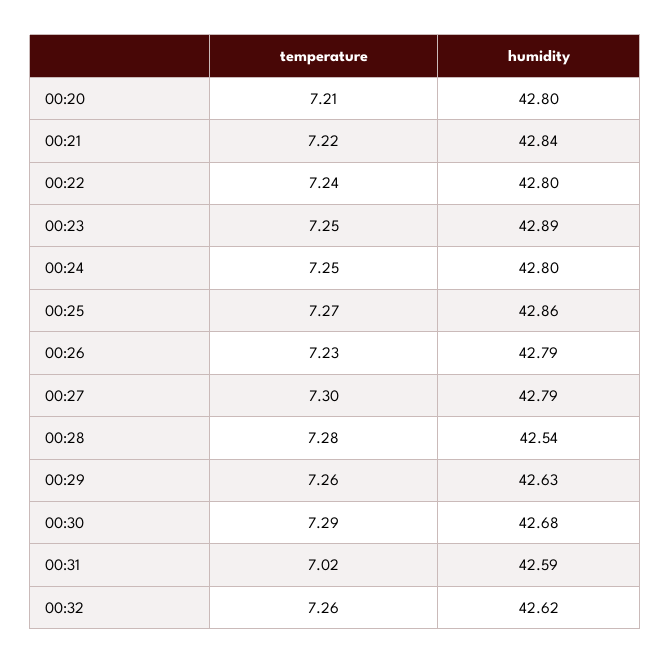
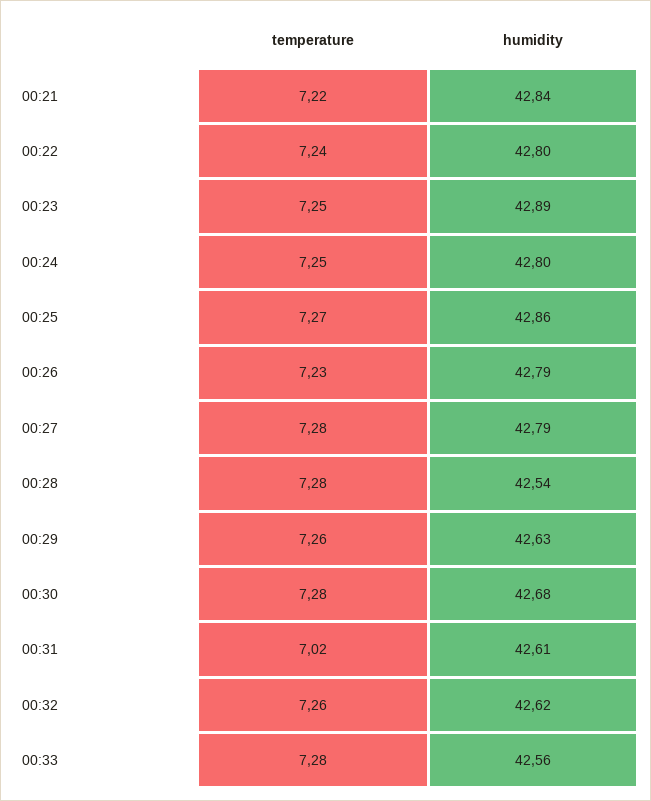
temperature, 00:20: 7.21 -> none
humidity, 00:20: 42.8 -> none
temperature, 00:27: 7.3 -> 7.28
temperature, 00:30: 7.29 -> 7.28
humidity, 00:31: 42.59 -> 42.61
temperature, 00:33: none -> 7.28
humidity, 00:33: none -> 42.56

